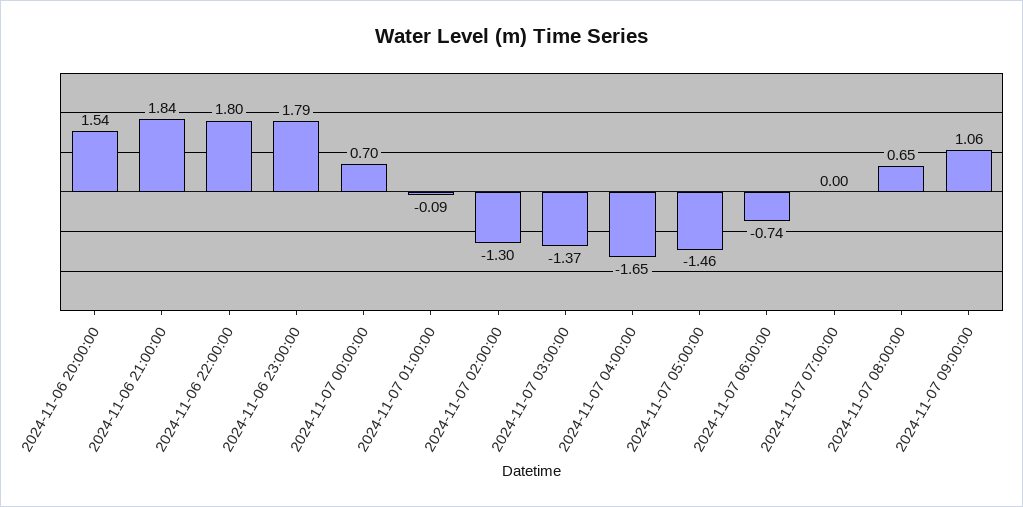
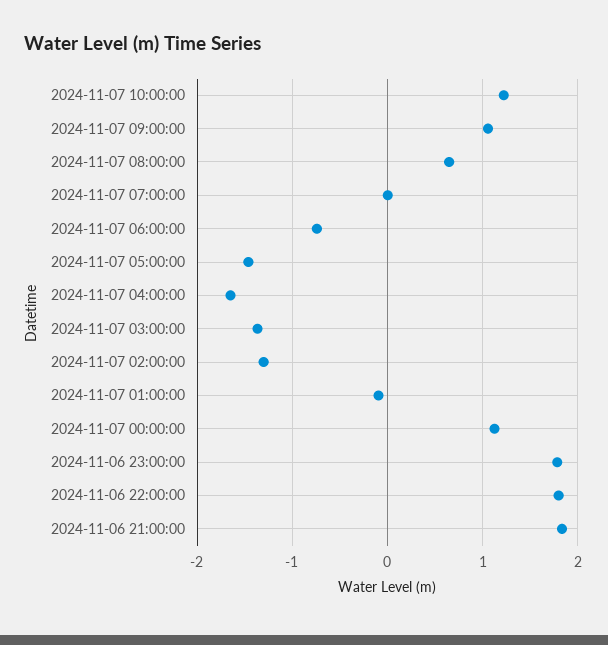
2024-11-06 20:00:00: 1.54 -> none
2024-11-07 00:00:00: 0.7 -> 1.1
2024-11-07 10:00:00: none -> 1.2

